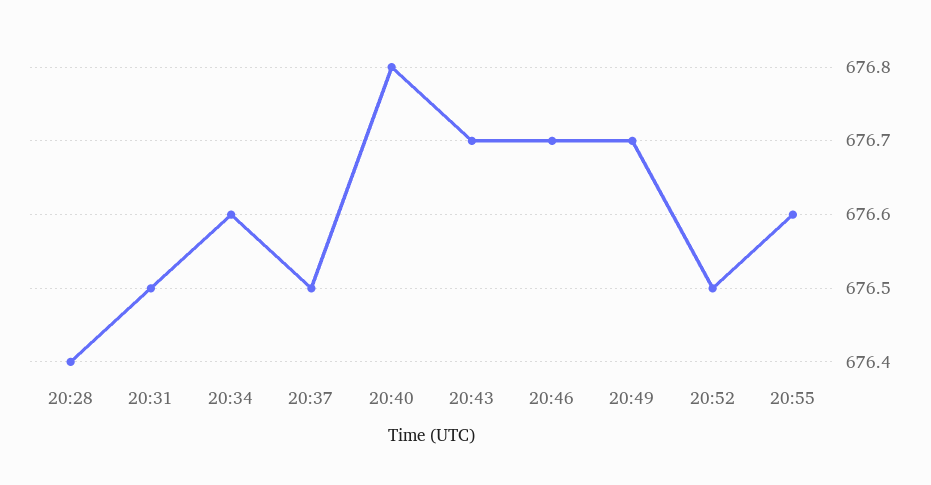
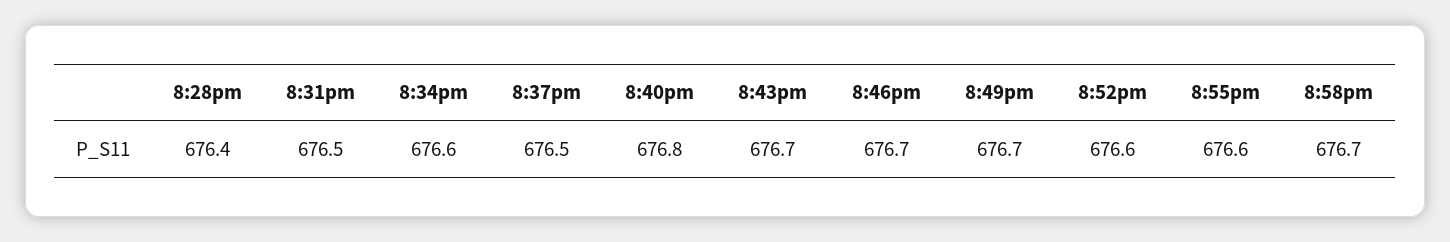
20:52: 676.5 -> 676.6
8:58pm: none -> 676.7

